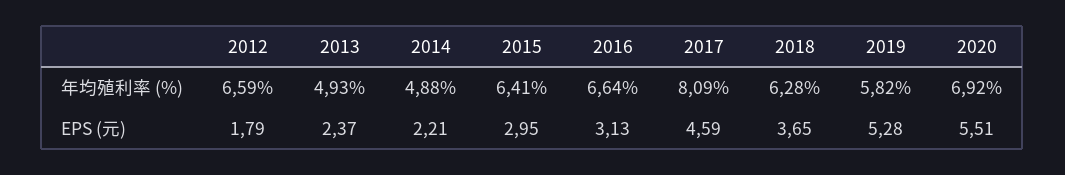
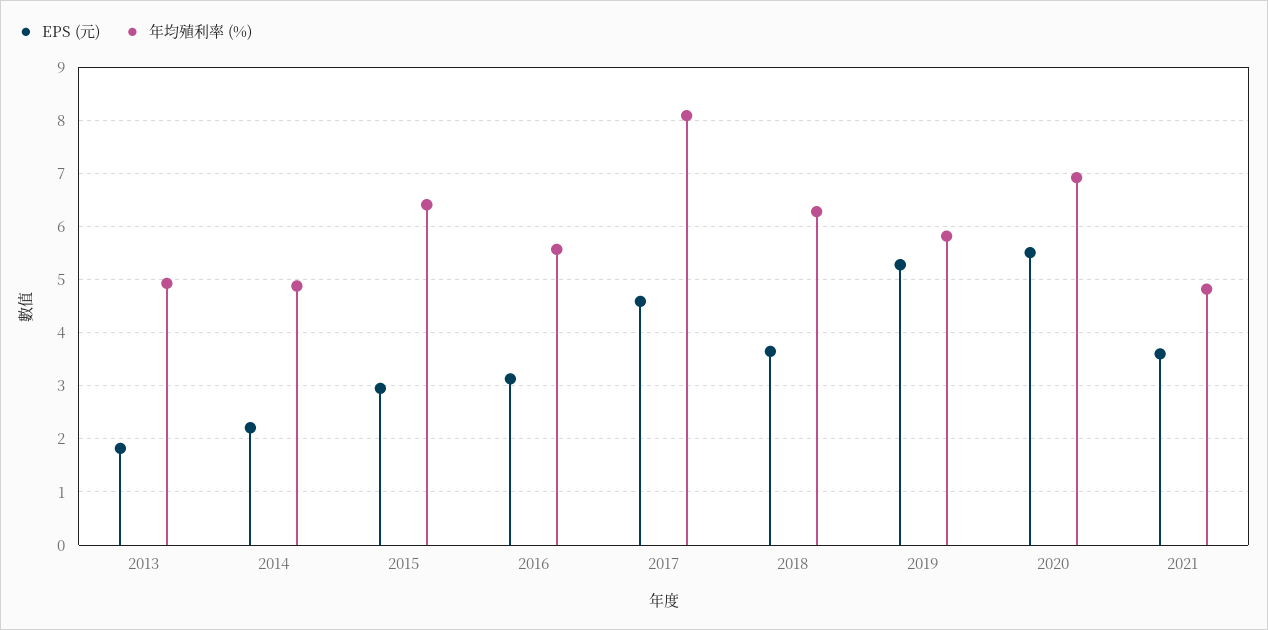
年均殖利率 (%), 2012: 6.59 -> none
年均殖利率 (%), 2016: 6.64 -> 5.6
EPS (元), 2012: 1.79 -> none
EPS (元), 2013: 2.37 -> 1.8
EPS (元), 2021: none -> 3.6
年均殖利率 (%), 2021: none -> 4.8

